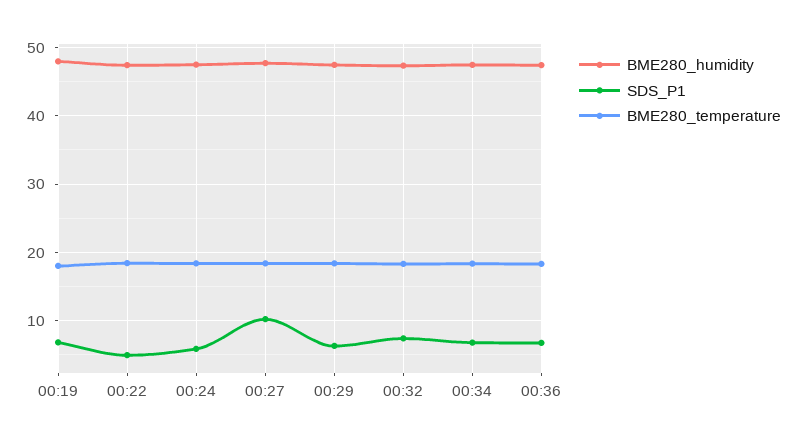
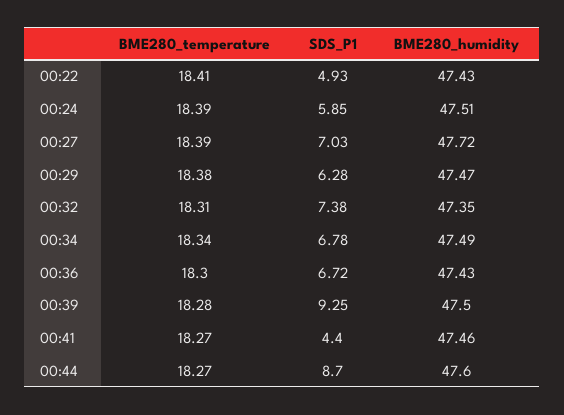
BME280_humidity, 00:19: 48 -> none
SDS_P1, 00:19: 7 -> none
BME280_temperature, 00:19: 18 -> none
SDS_P1, 00:27: 10 -> 7.03
BME280_temperature, 00:39: none -> 18.28
SDS_P1, 00:39: none -> 9.25
BME280_humidity, 00:39: none -> 47.5
BME280_temperature, 00:41: none -> 18.27
SDS_P1, 00:41: none -> 4.4
BME280_humidity, 00:41: none -> 47.46
BME280_temperature, 00:44: none -> 18.27
SDS_P1, 00:44: none -> 8.7
BME280_humidity, 00:44: none -> 47.6

